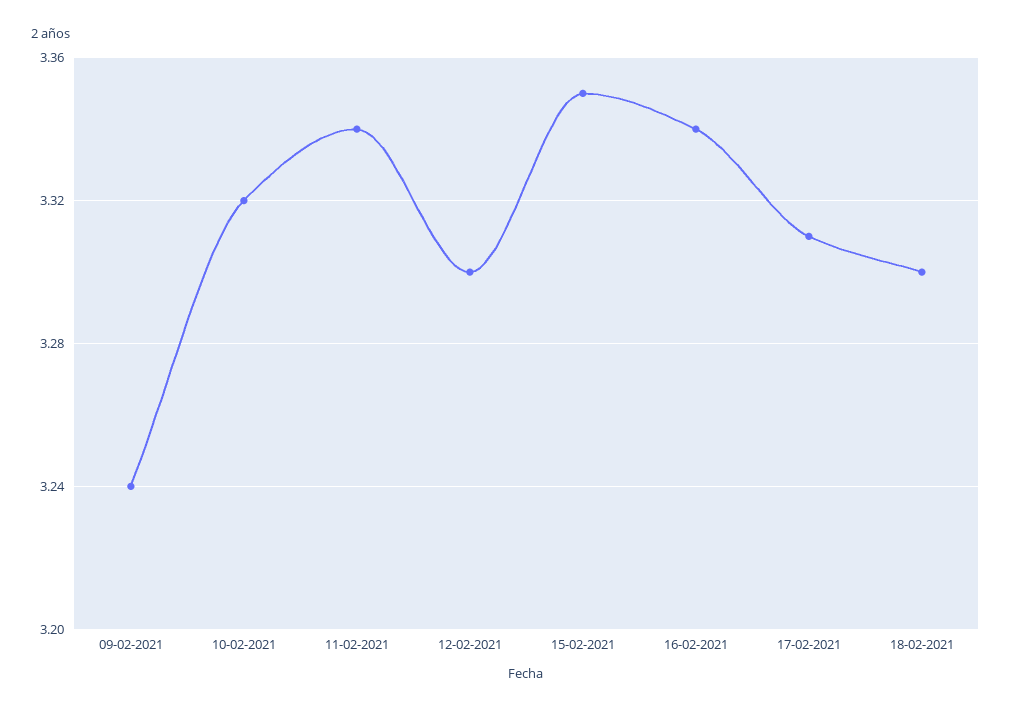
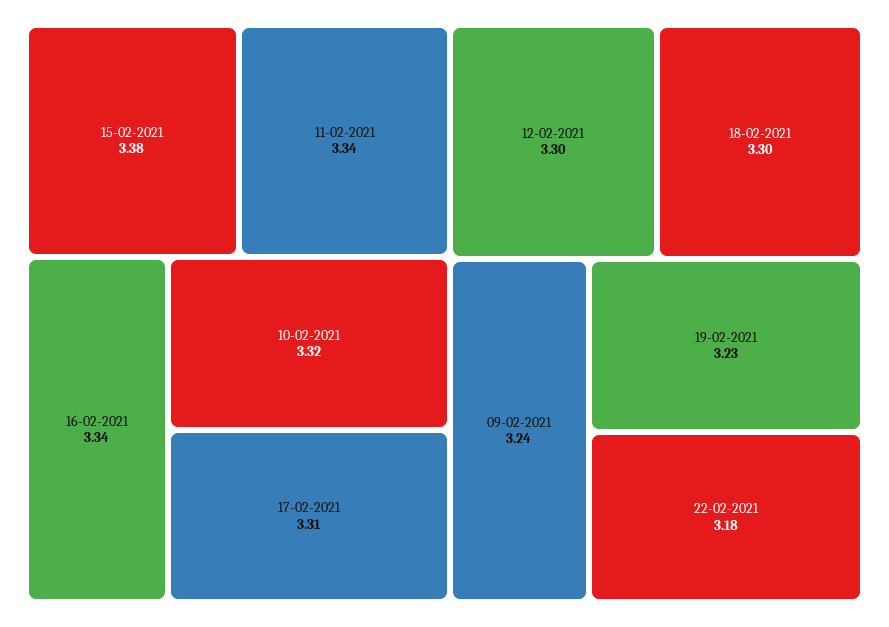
15-02-2021: 3.35 -> 3.38
19-02-2021: none -> 3.23
22-02-2021: none -> 3.18

